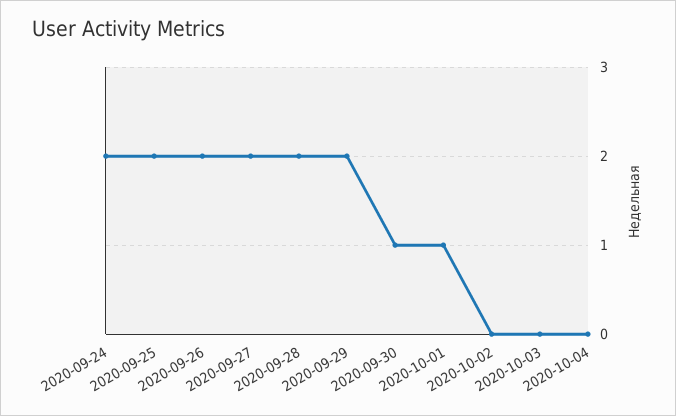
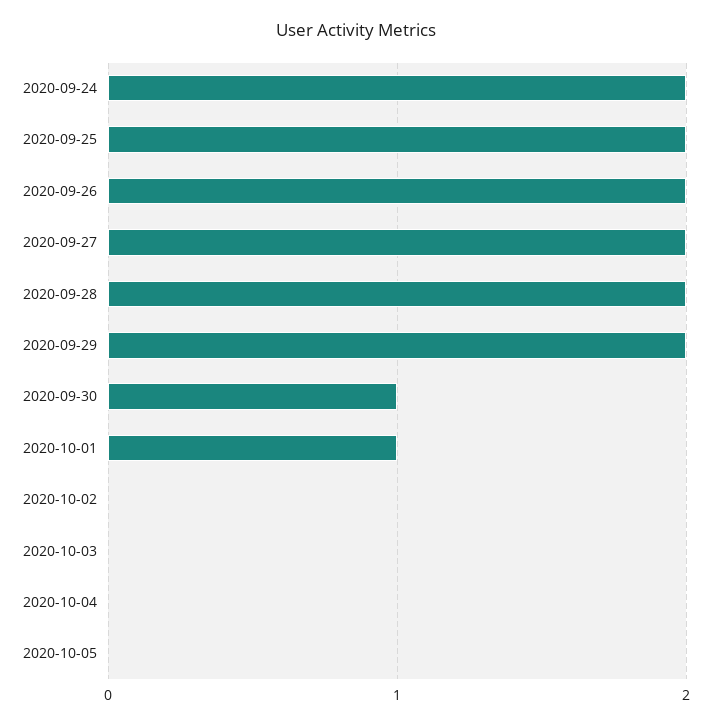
2020-10-05: none -> 0

